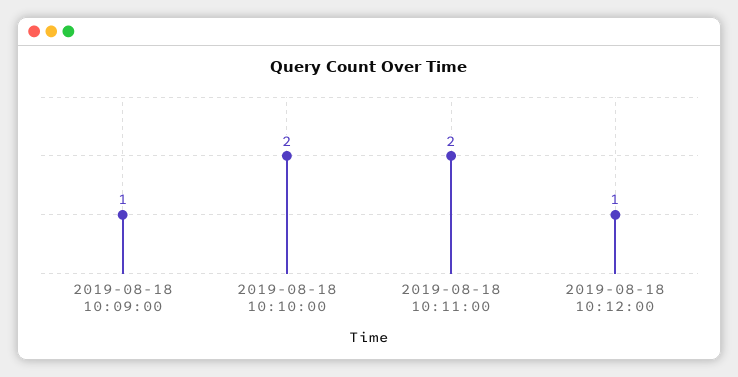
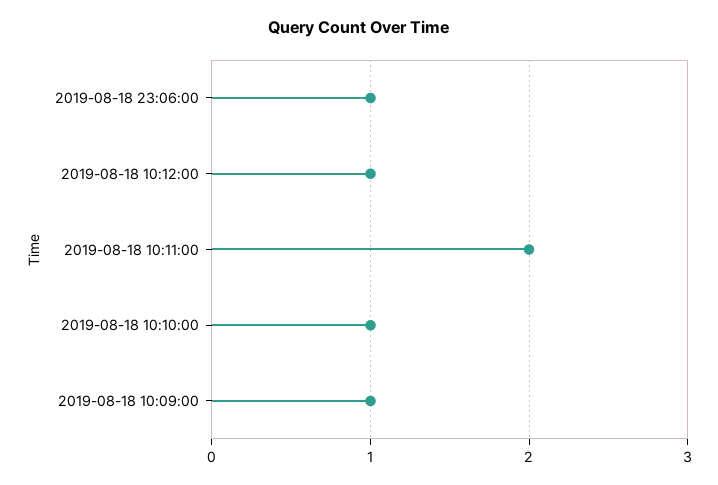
2019-08-18 10:10:00: 2 -> 1
2019-08-18 23:06:00: none -> 1

